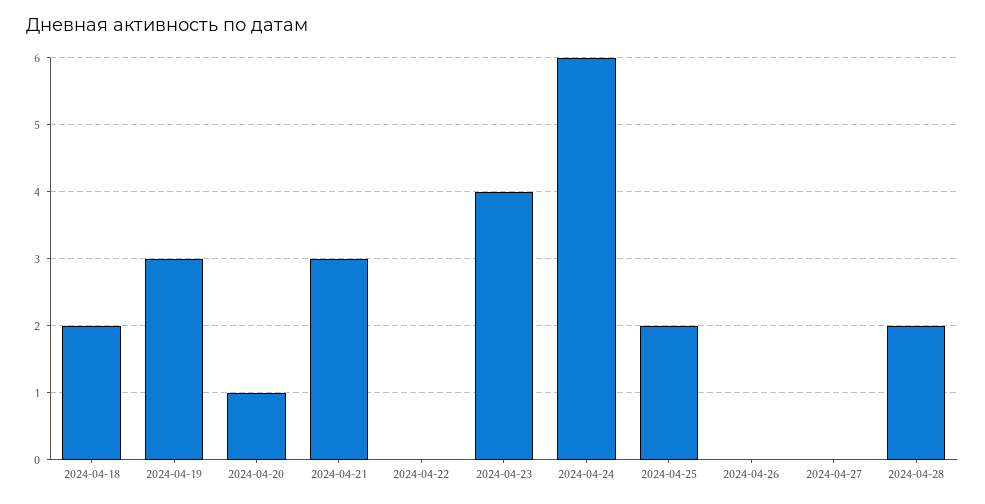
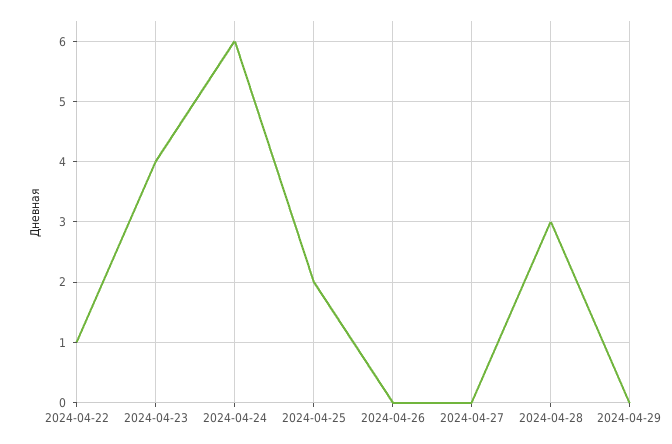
2024-04-18: 2 -> none
2024-04-19: 3 -> none
2024-04-20: 1 -> none
2024-04-21: 3 -> none
2024-04-22: 0 -> 1
2024-04-28: 2 -> 3
2024-04-29: none -> 0

